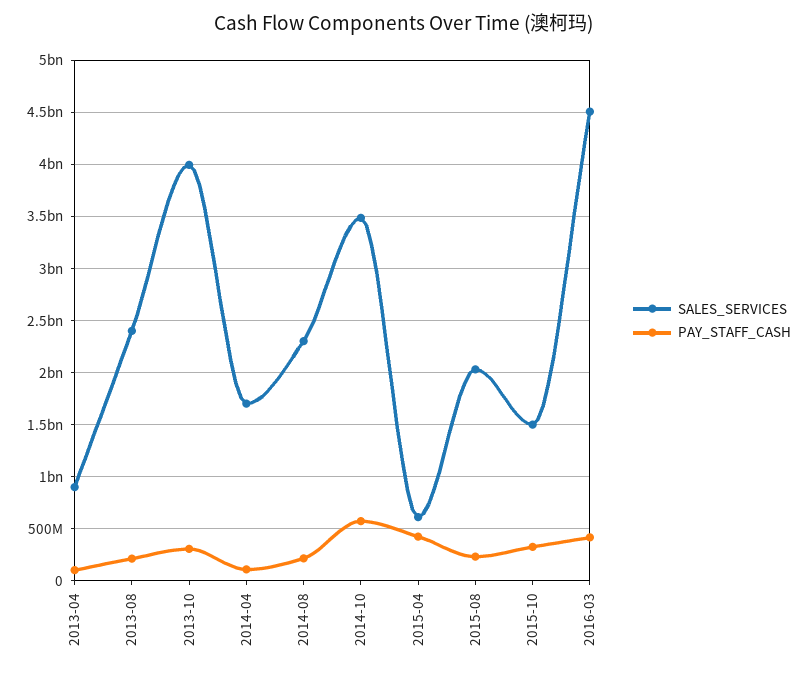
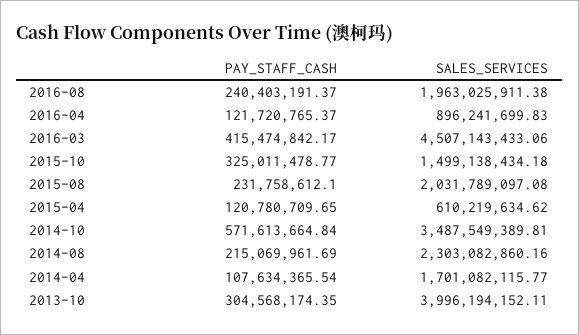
SALES_SERVICES, 2013-04: 900000000 -> none
PAY_STAFF_CASH, 2013-04: 100000000 -> none
SALES_SERVICES, 2013-08: 2400000000 -> none
PAY_STAFF_CASH, 2013-08: 200000000 -> none
PAY_STAFF_CASH, 2015-04: 400000000 -> 120780709.65
PAY_STAFF_CASH, 2016-08: none -> 240403191.37
SALES_SERVICES, 2016-08: none -> 1963025911.38
PAY_STAFF_CASH, 2016-04: none -> 121720765.37
SALES_SERVICES, 2016-04: none -> 896241699.83

